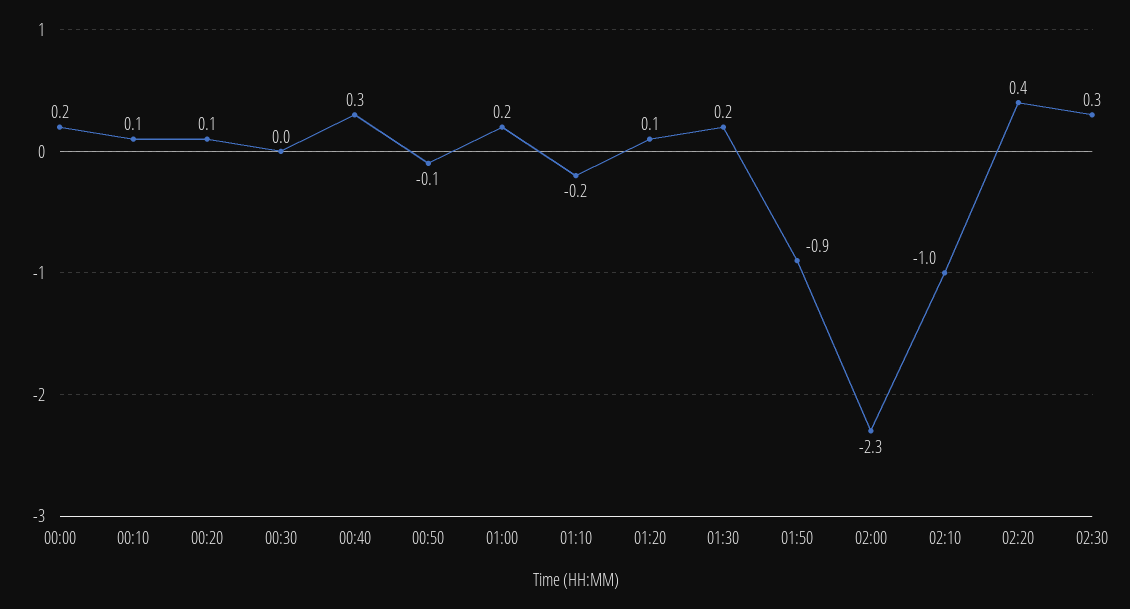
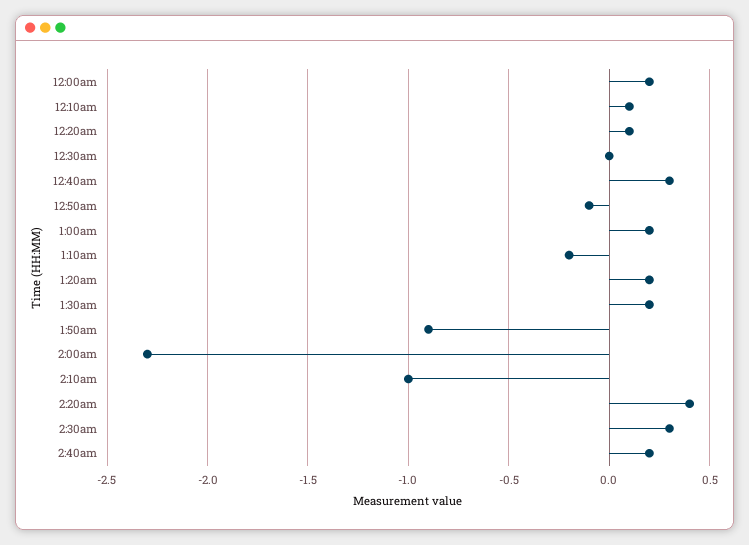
01:20: 0.1 -> 0.2
2:40am: none -> 0.2

